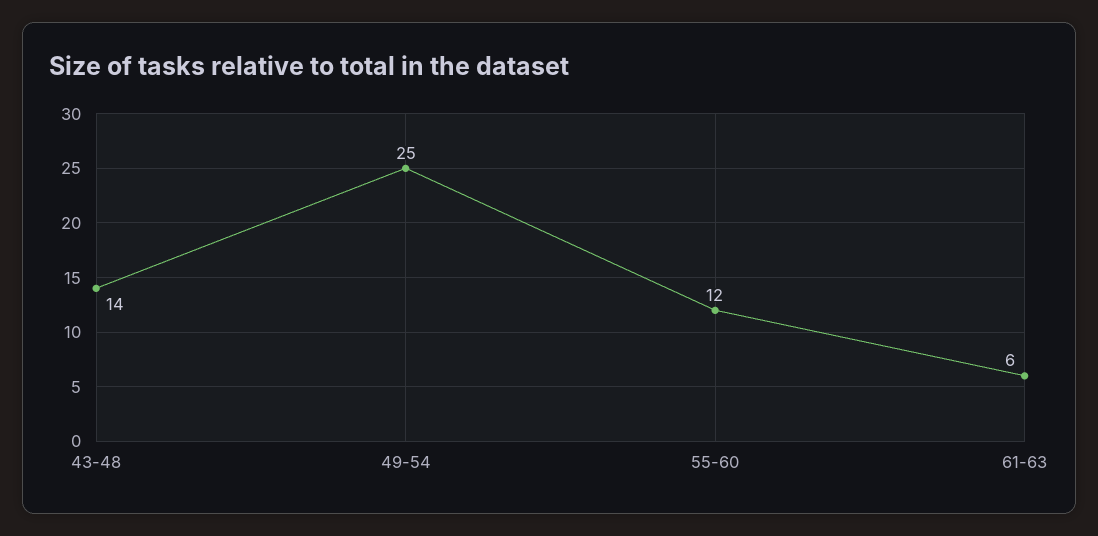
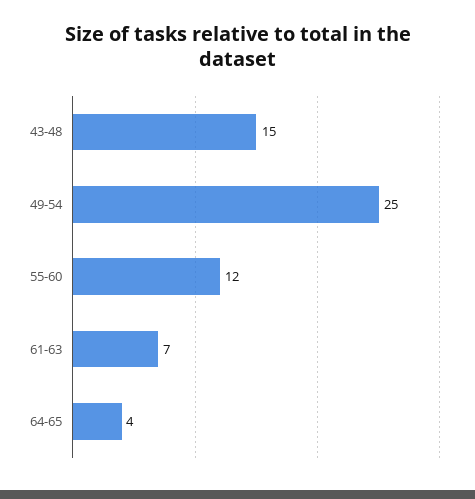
43-48: 14 -> 15
61-63: 6 -> 7
64-65: none -> 4

